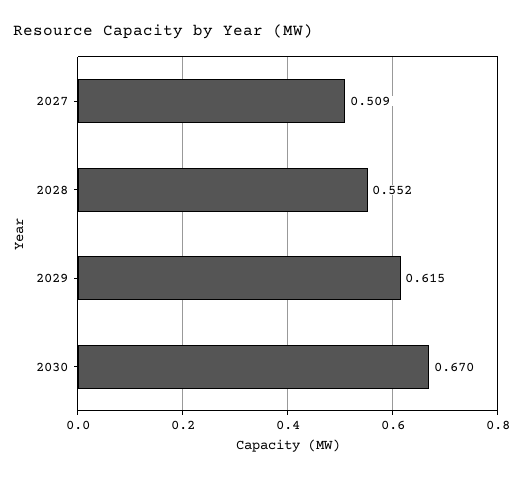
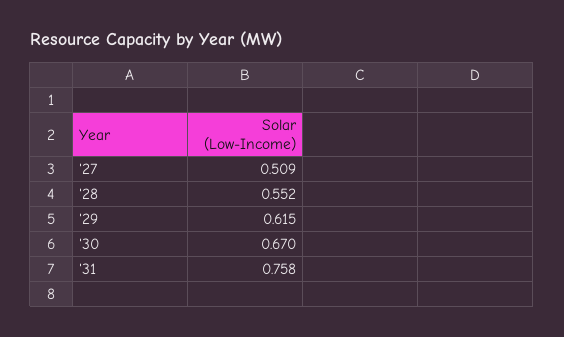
'31: none -> 0.758

